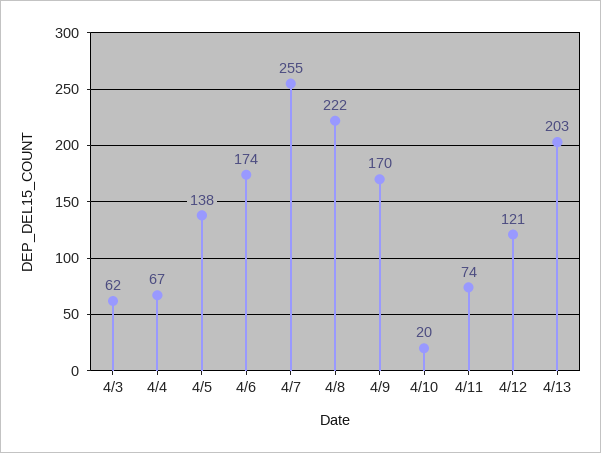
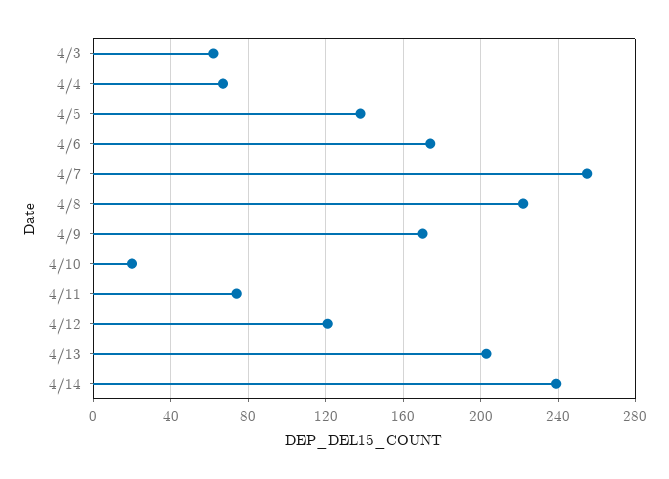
4/14: none -> 240

